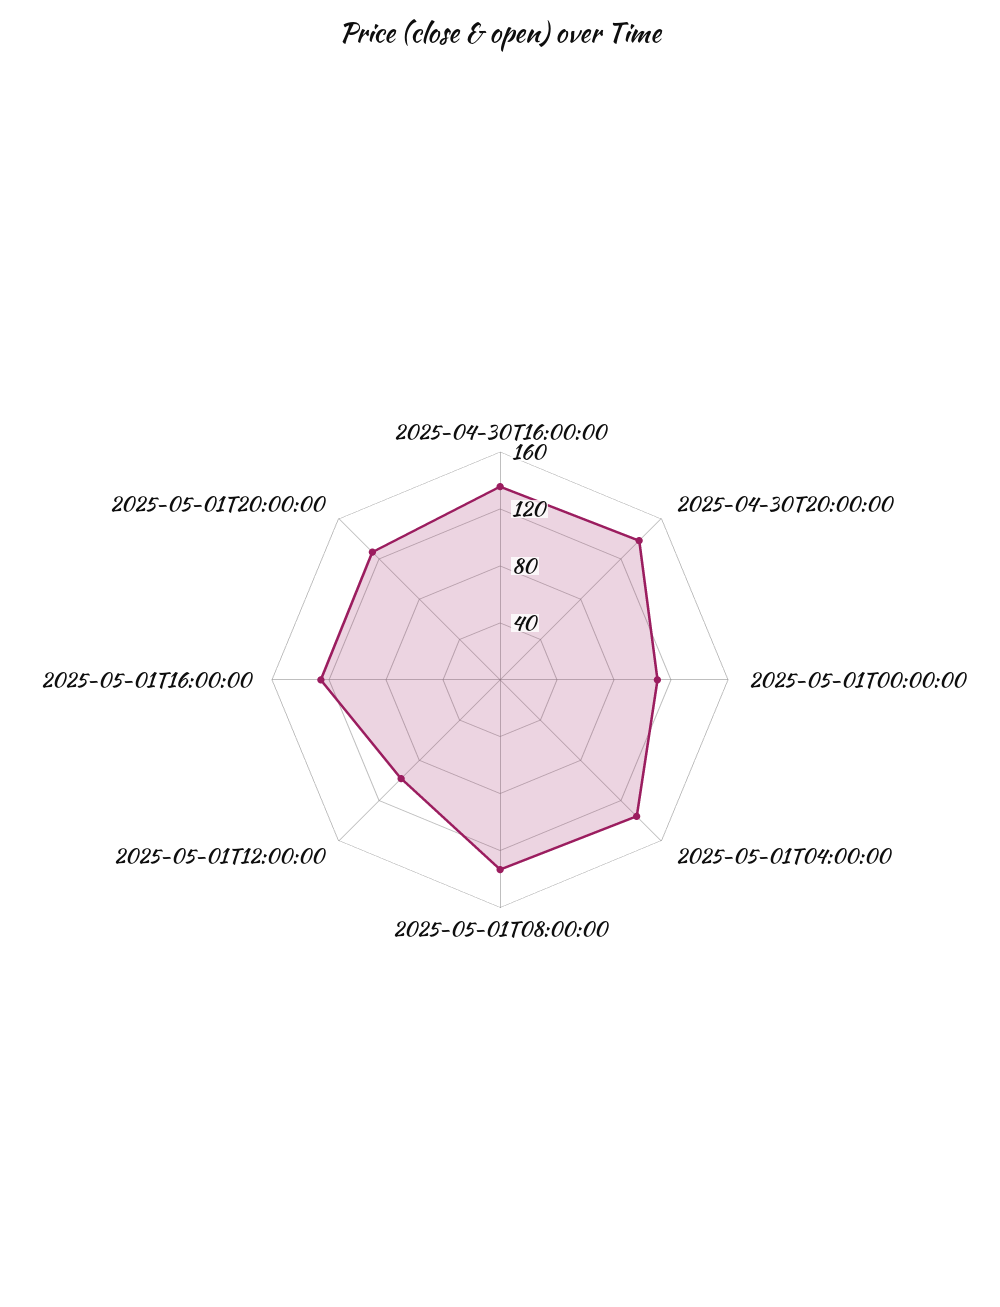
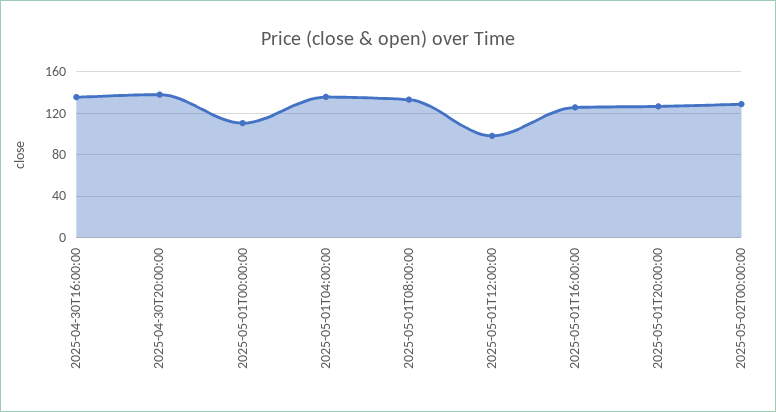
2025-05-02T00:00:00: none -> 130

